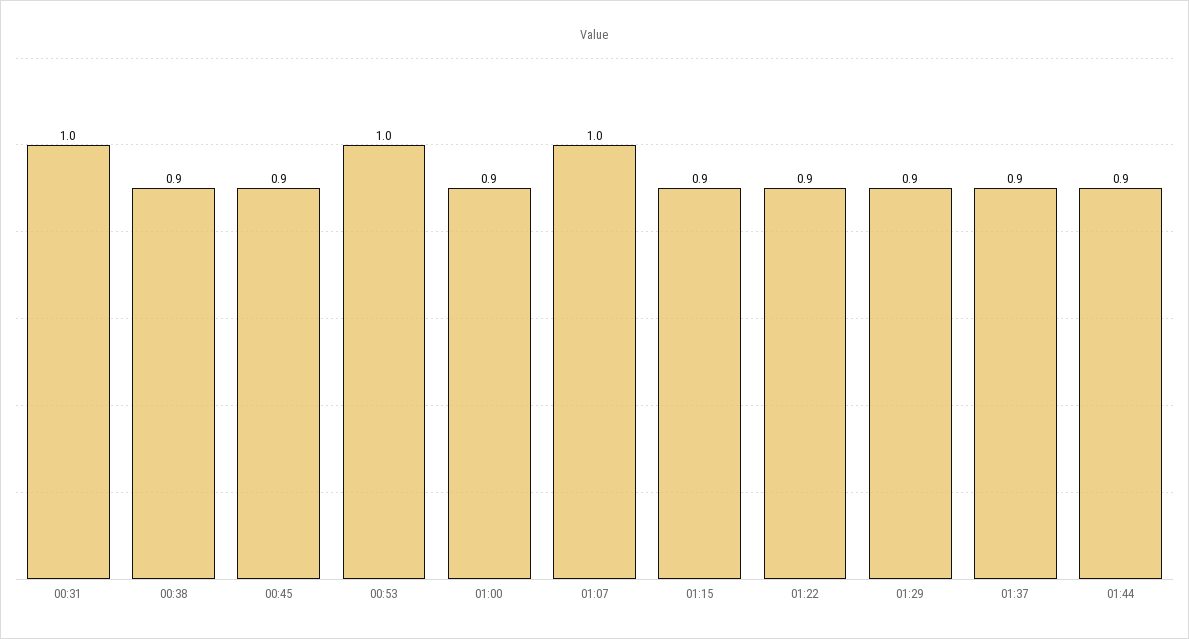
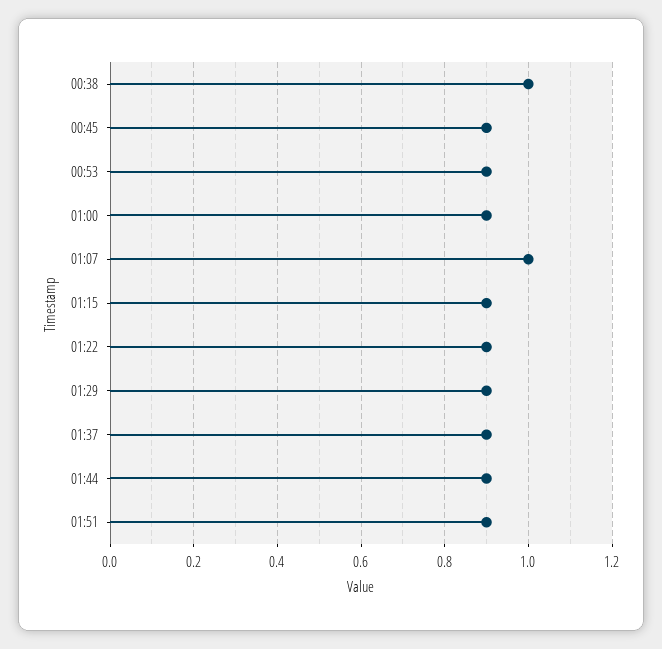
00:31: 1 -> none
00:38: 0.9 -> 1
00:53: 1 -> 0.9
01:51: none -> 0.9

